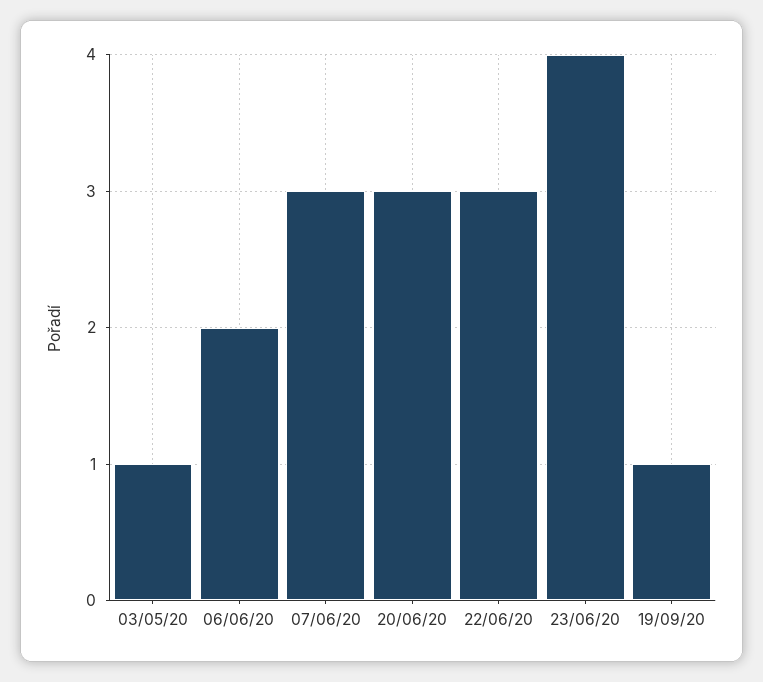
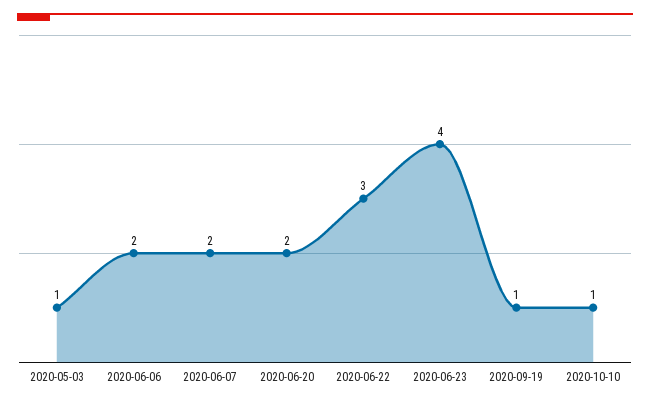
07/06/20: 3 -> 2
20/06/20: 3 -> 2
2020-10-10: none -> 1

